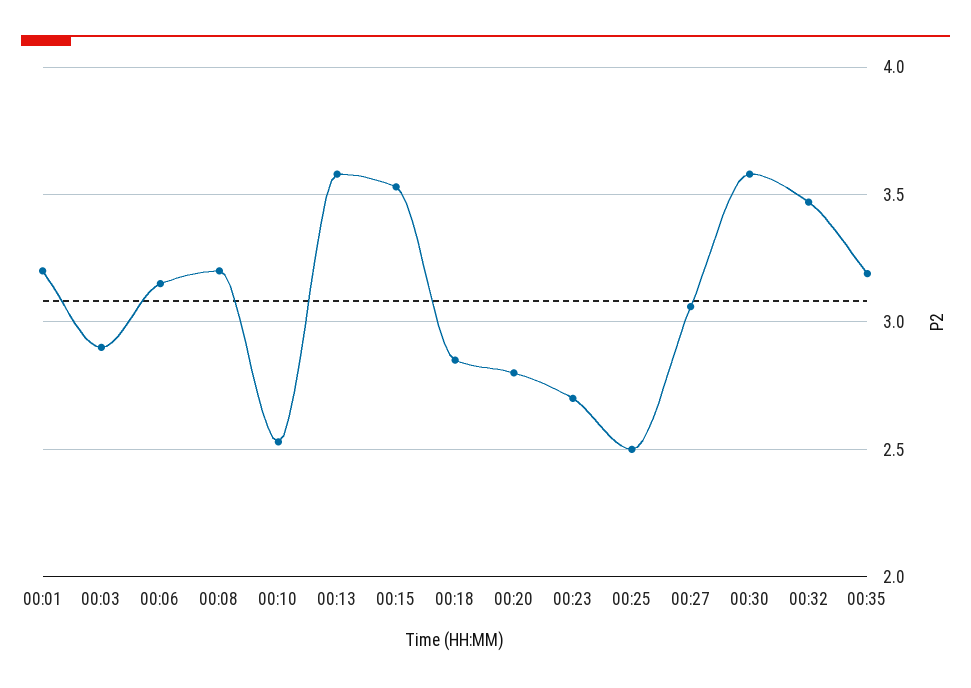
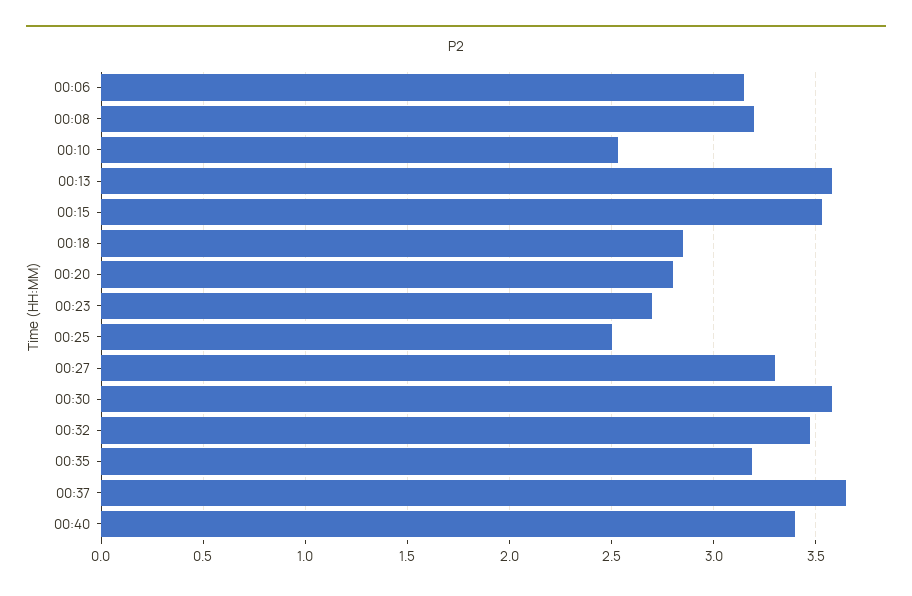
00:01: 3.2 -> none
00:03: 2.9 -> none
00:27: 3.05 -> 3.3
00:37: none -> 3.65
00:40: none -> 3.4

